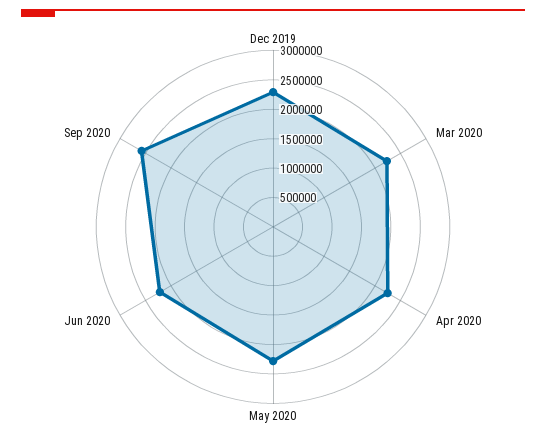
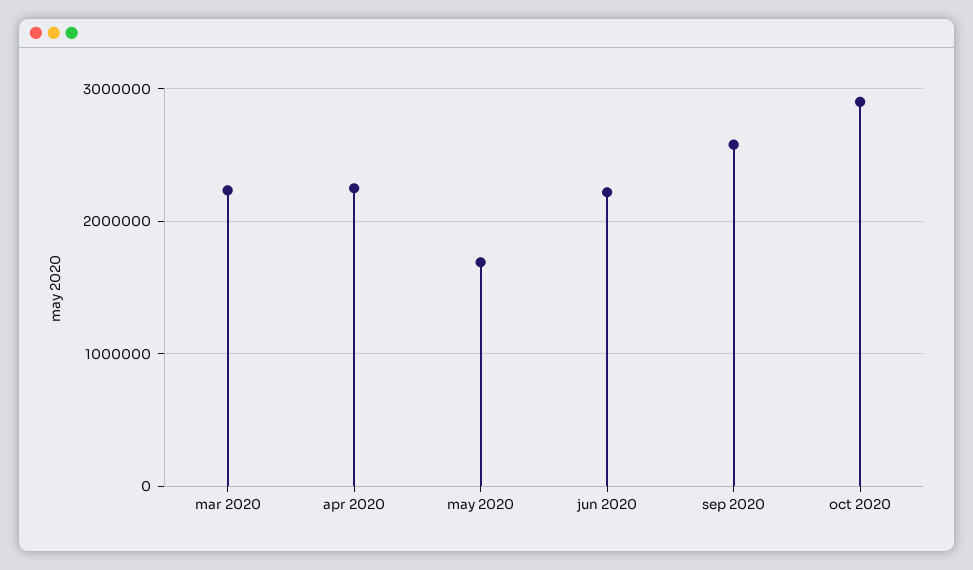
Dec 2019: 2250000 -> none
May 2020: 2250000 -> 1700000
oct 2020: none -> 2900000

